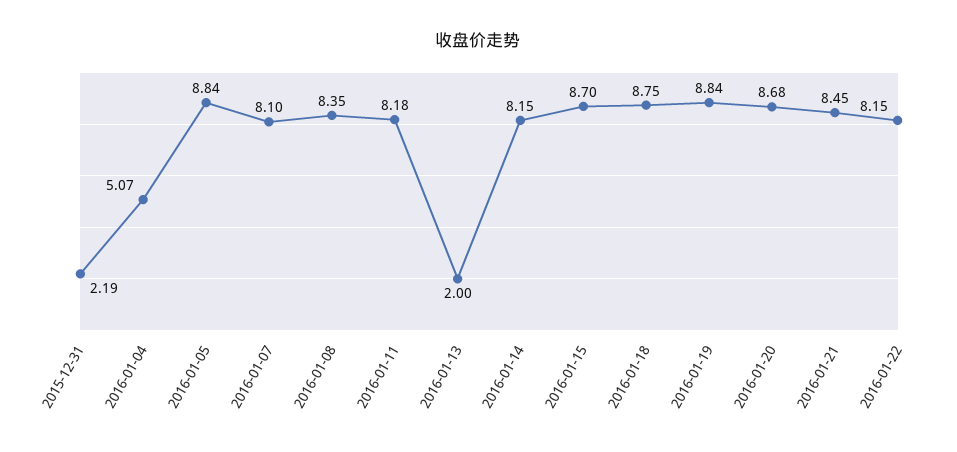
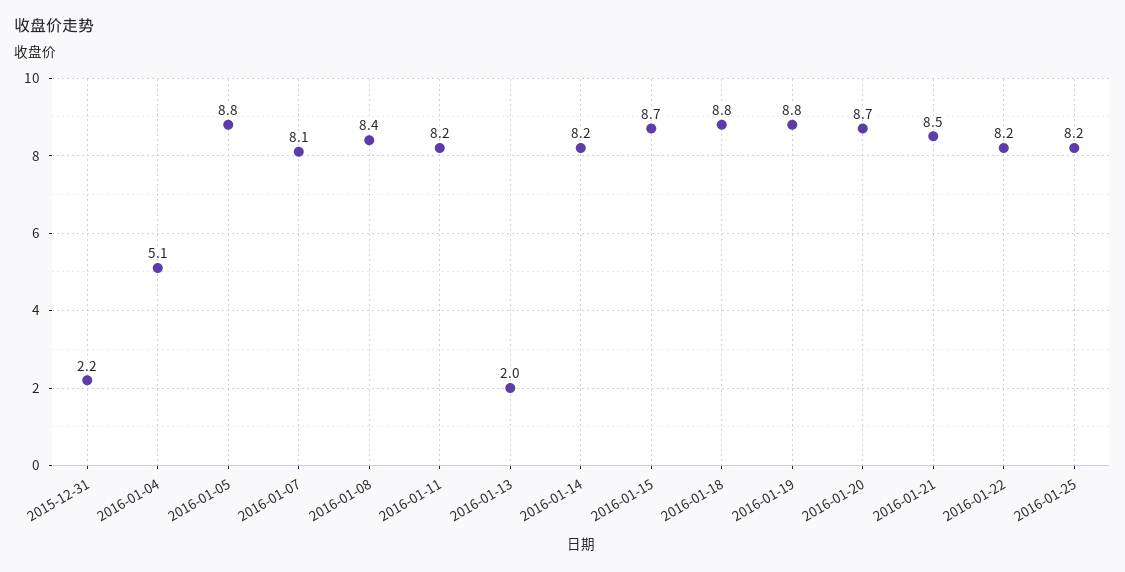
2016-01-25: none -> 8.2

